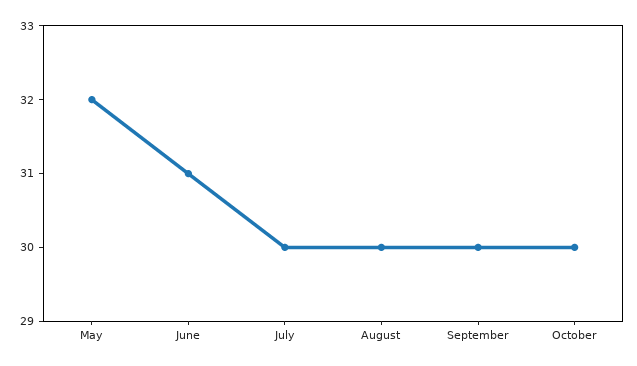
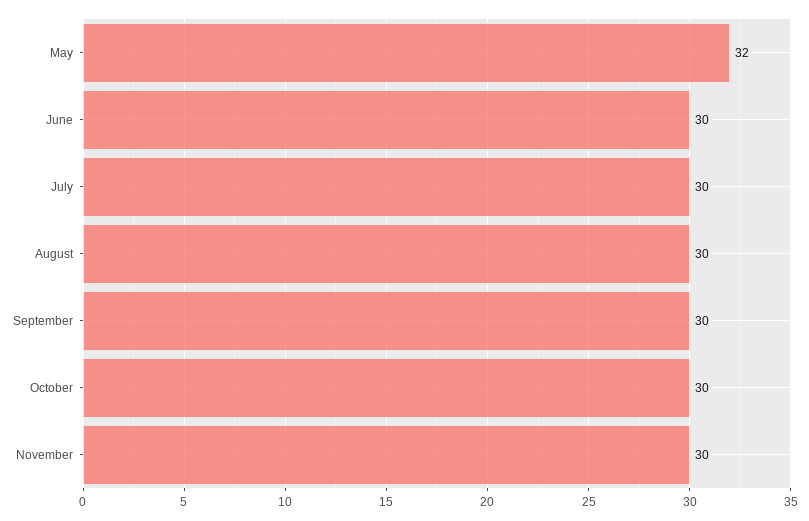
June: 31 -> 30
November: none -> 30

